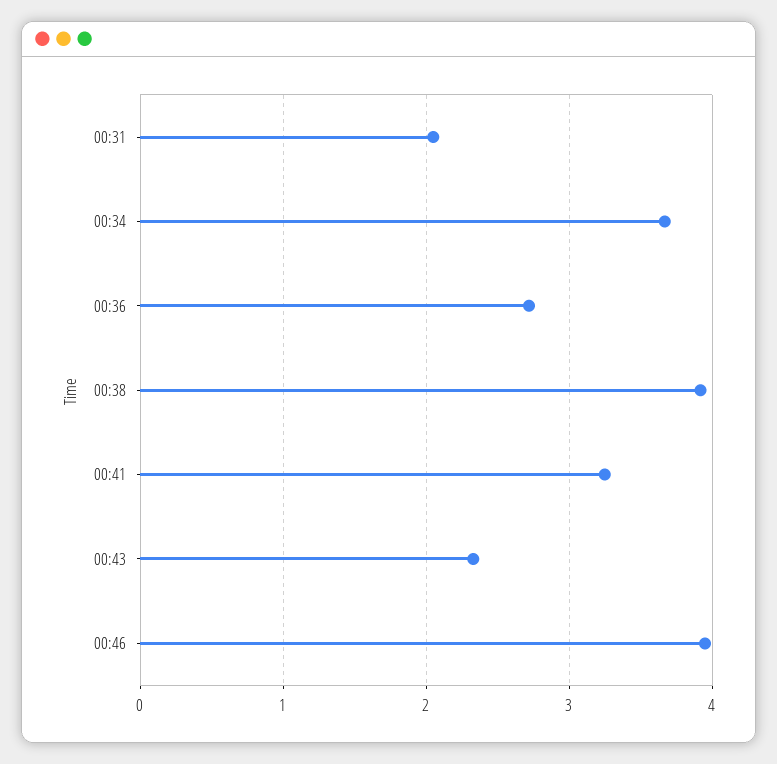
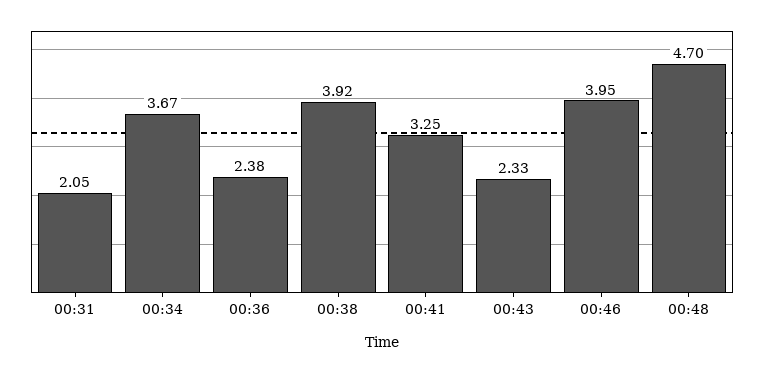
00:36: 2.7 -> 2.38
00:48: none -> 4.7

